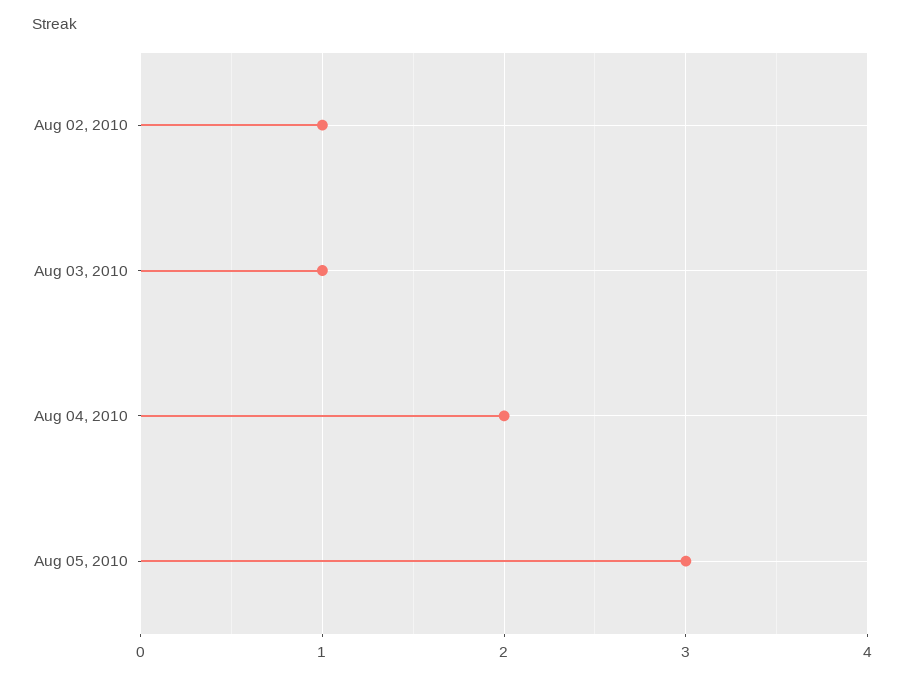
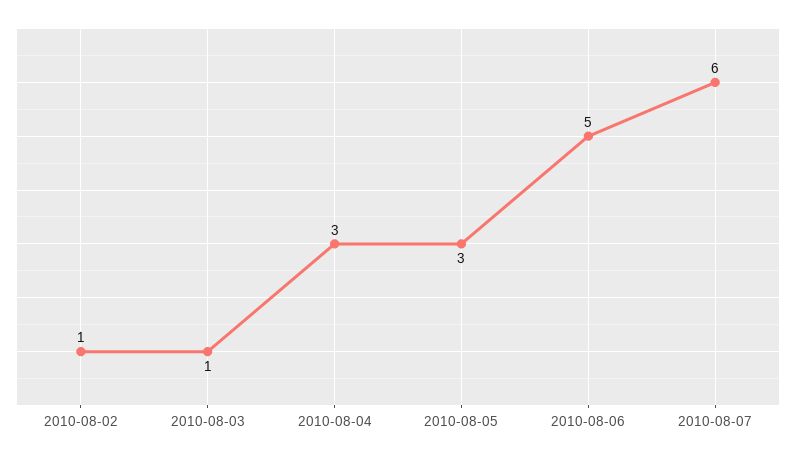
Aug 04, 2010: 2 -> 3
2010-08-06: none -> 5
2010-08-07: none -> 6

